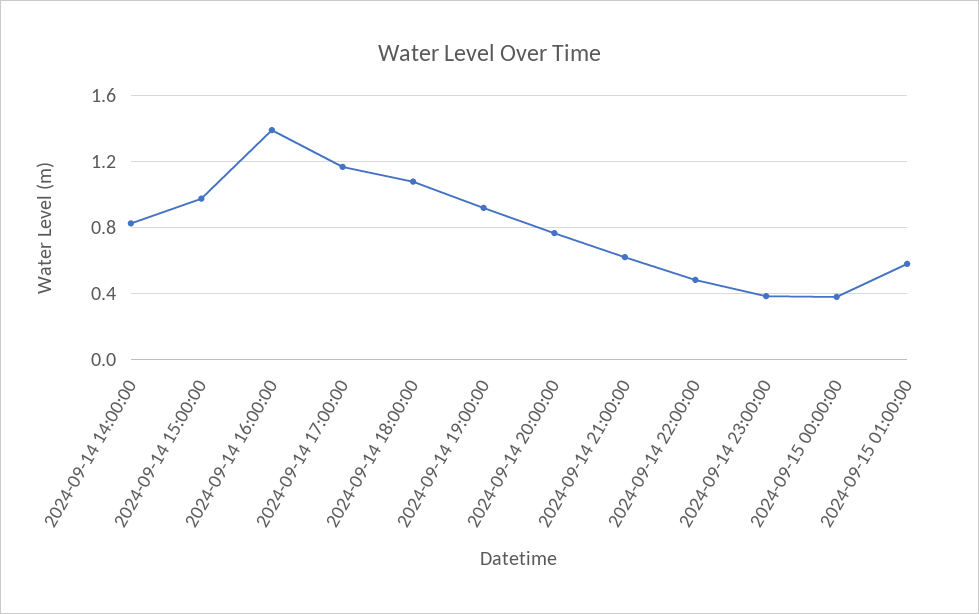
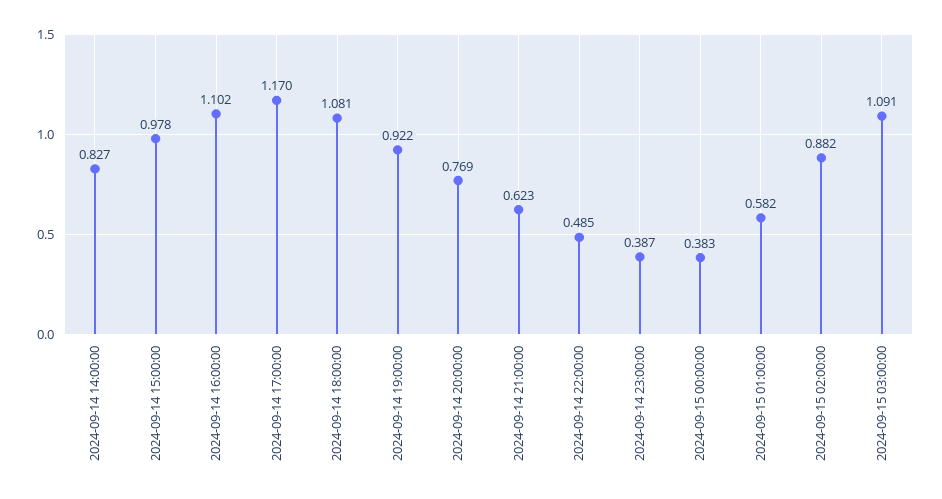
2024-09-14 16:00:00: 1.4 -> 1.102
2024-09-15 02:00:00: none -> 0.882
2024-09-15 03:00:00: none -> 1.091

